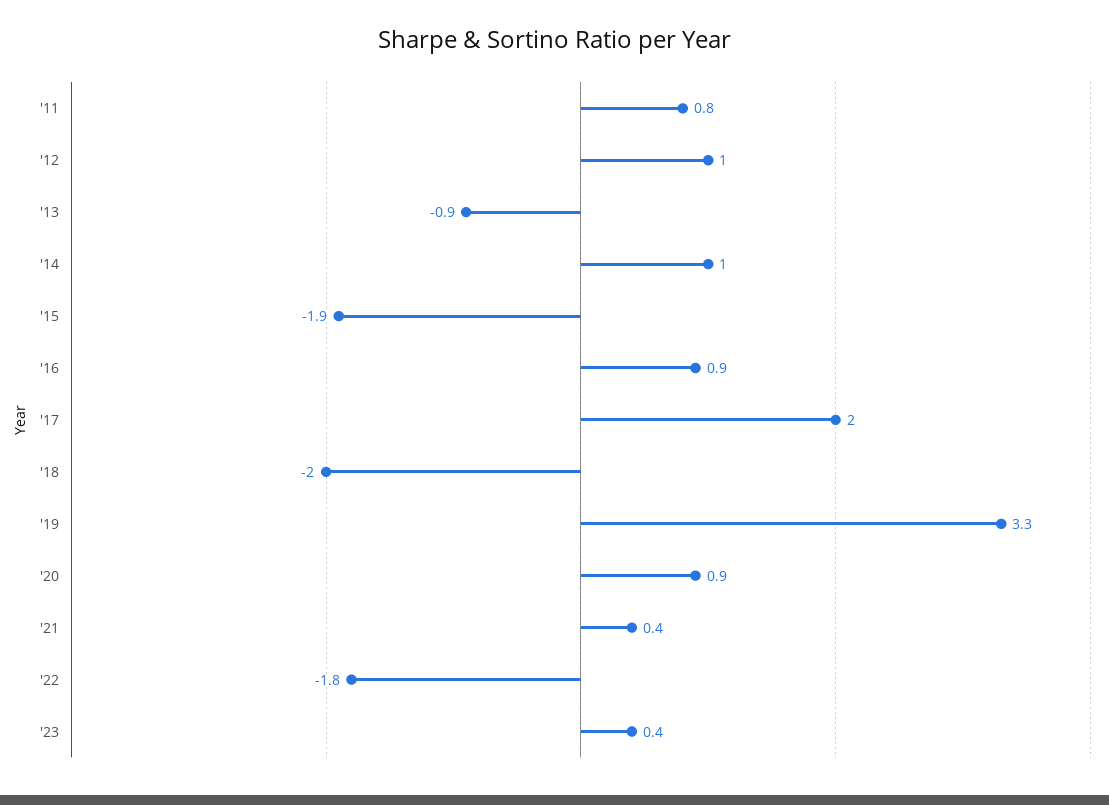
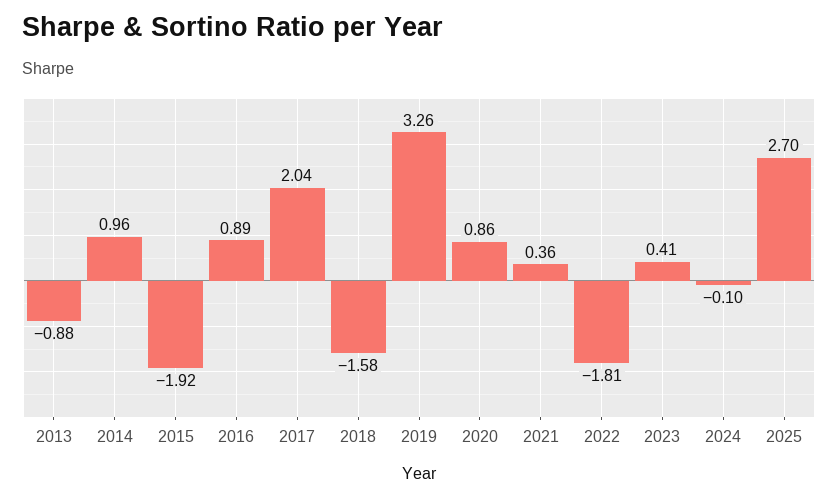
'11: 0.8 -> none
'12: 1 -> none
'18: -2 -> -1.58
2024: none -> -0.1
2025: none -> 2.7

